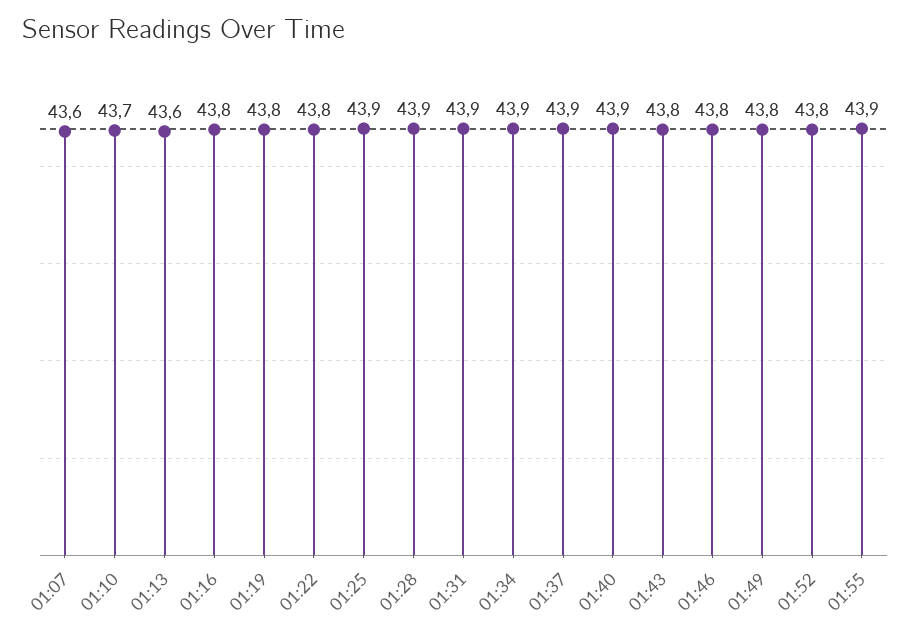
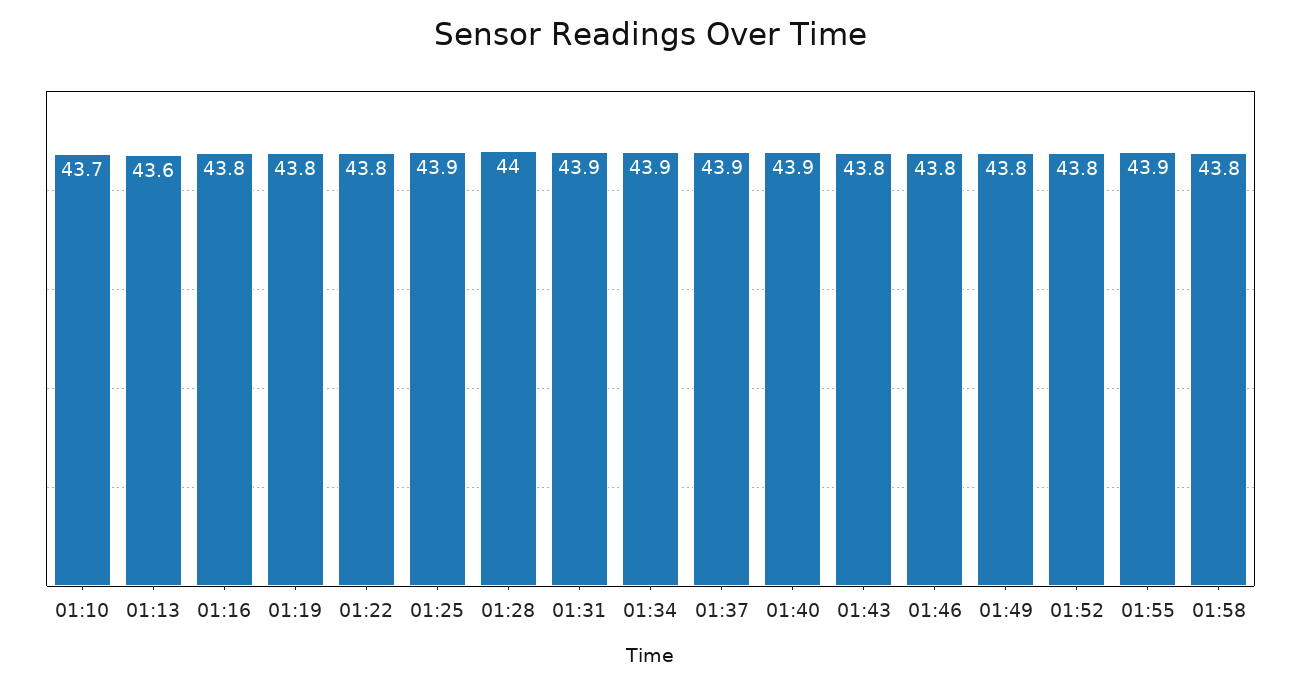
01:07: 43.6 -> none
01:28: 43.9 -> 44
01:58: none -> 43.8

